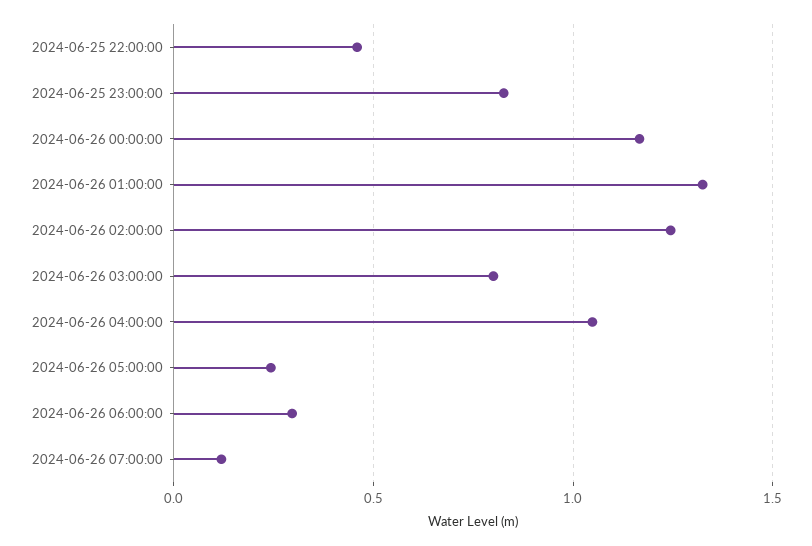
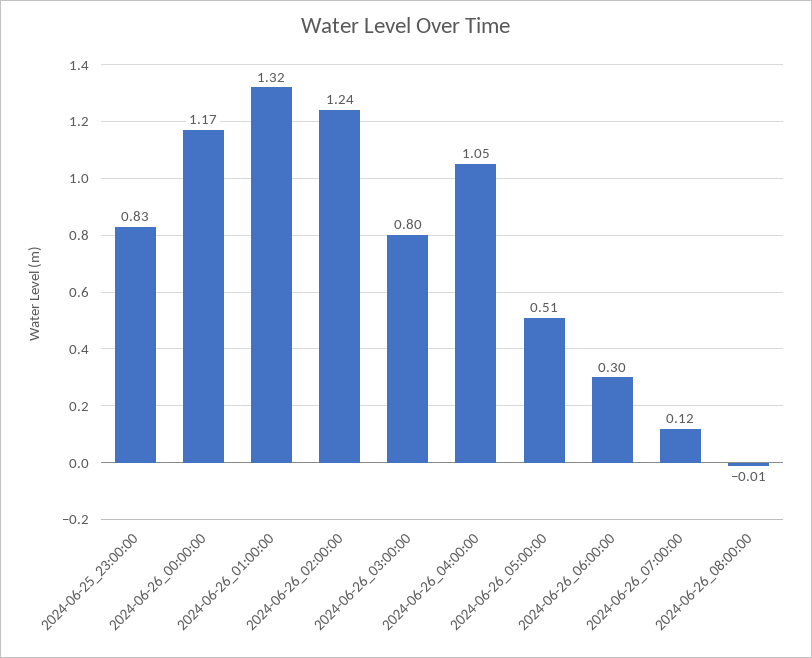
2024-06-25 22:00:00: 0.45 -> none
2024-06-26 05:00:00: 0.25 -> 0.51
2024-06-26_08:00:00: none -> -0.01

